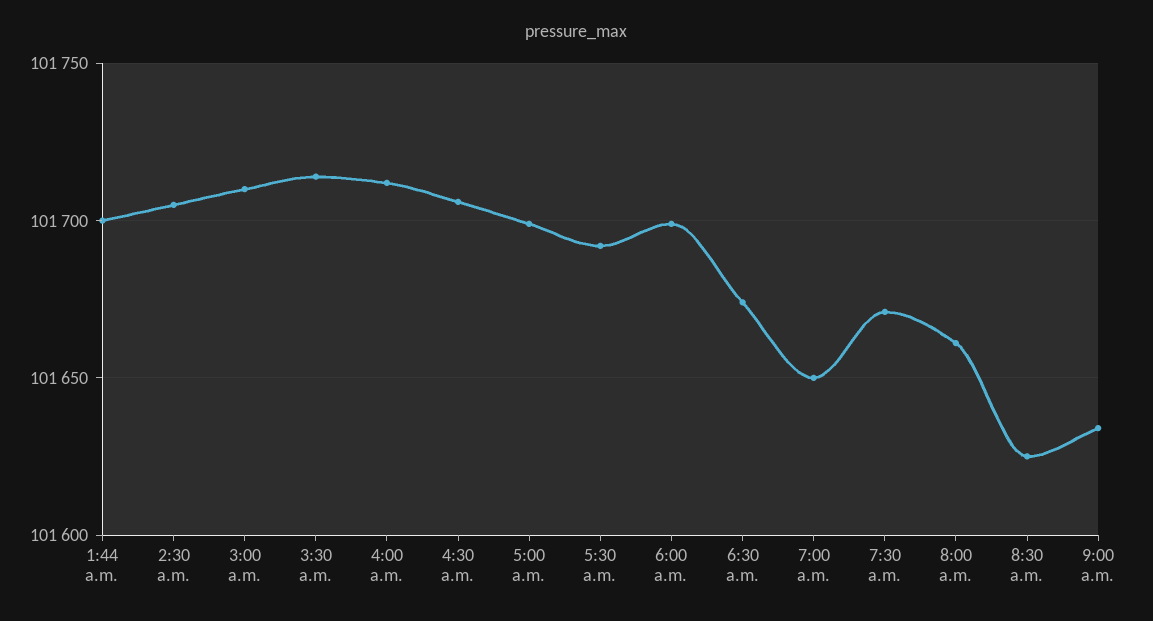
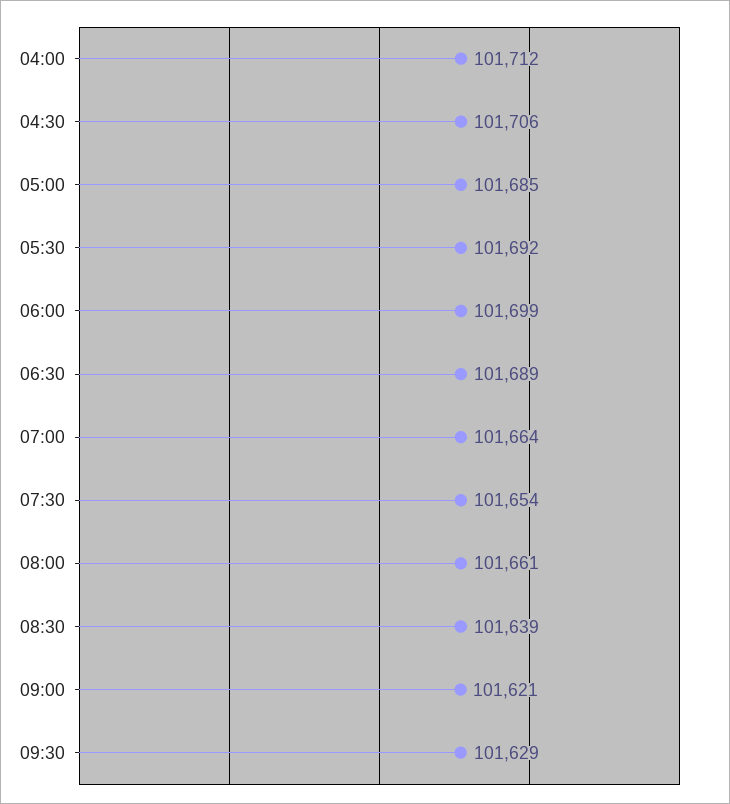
1:44 a.m.: 101700 -> none
2:30 a.m.: 101705 -> none
3:00 a.m.: 101710 -> none
3:30 a.m.: 101715 -> none
5:00 a.m.: 101700 -> 101685
6:30 a.m.: 101675 -> 101689
7:00 a.m.: 101650 -> 101664
7:30 a.m.: 101670 -> 101654
8:30 a.m.: 101625 -> 101639
9:00 a.m.: 101635 -> 101621
09:30: none -> 101629

